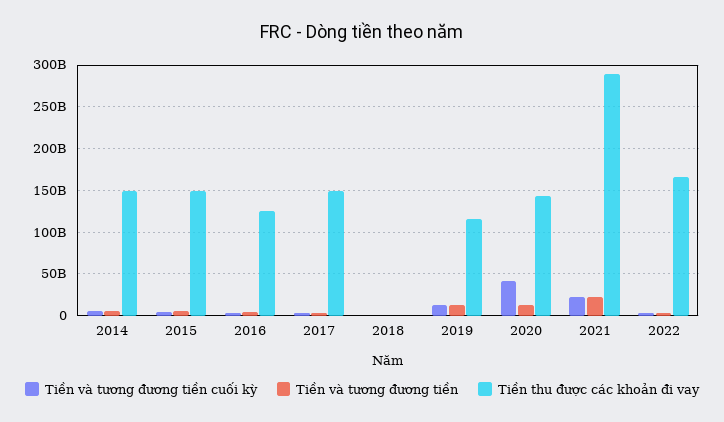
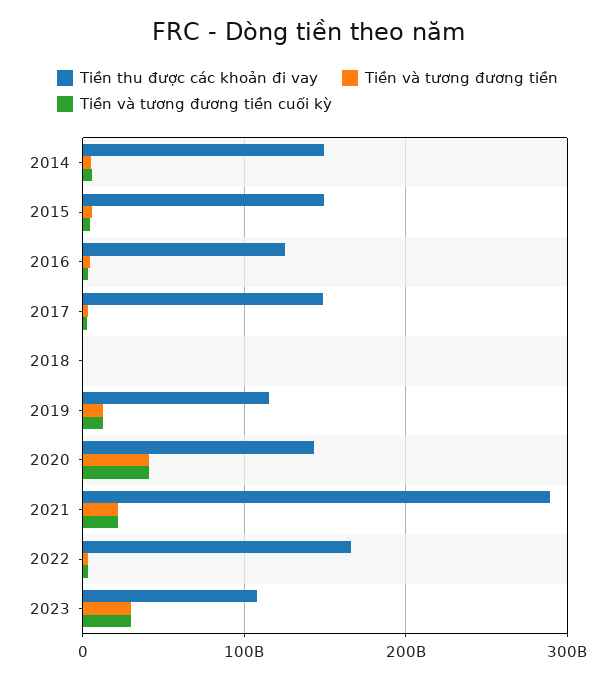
Tiền và tương đương tiền, 2020: 10000000000 -> 40000000000
Tiền thu được các khoản đi vay, 2023: none -> 110000000000
Tiền và tương đương tiền, 2023: none -> 30000000000
Tiền và tương đương tiền cuối kỳ, 2023: none -> 30000000000

